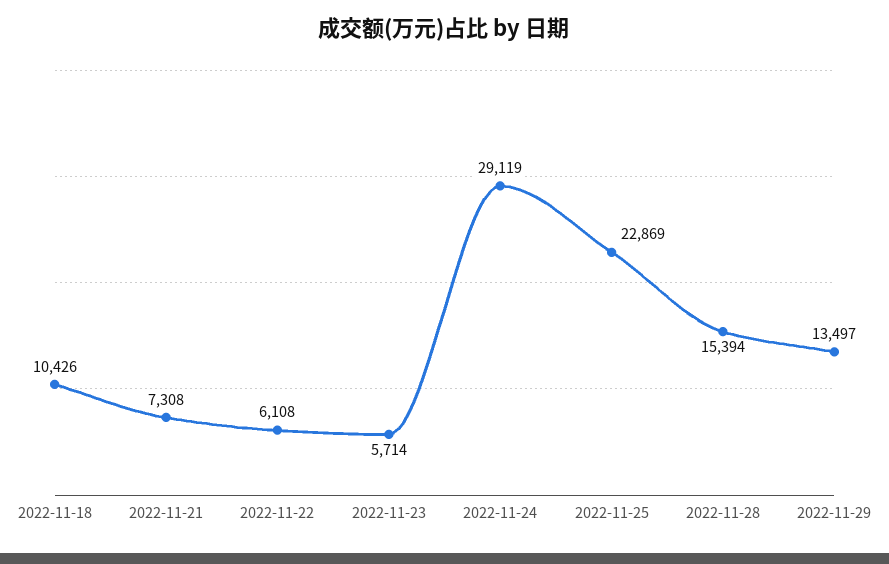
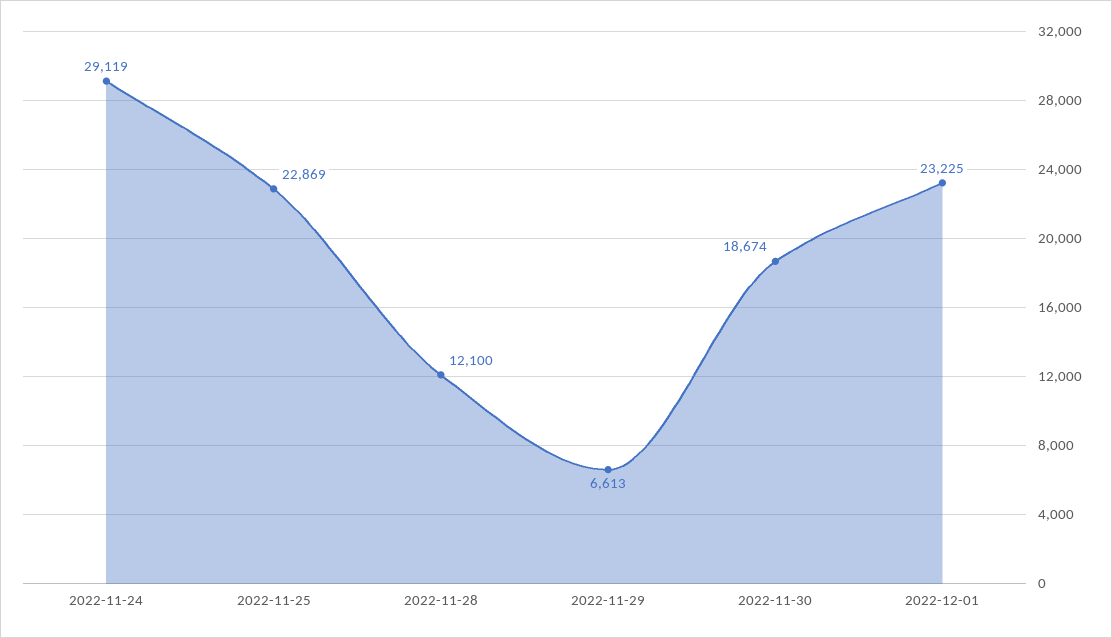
2022-11-18: 10426 -> none
2022-11-21: 7308 -> none
2022-11-22: 6108 -> none
2022-11-23: 5714 -> none
2022-11-28: 15394 -> 12100
2022-11-29: 13497 -> 6613
2022-11-30: none -> 18674
2022-12-01: none -> 23225

